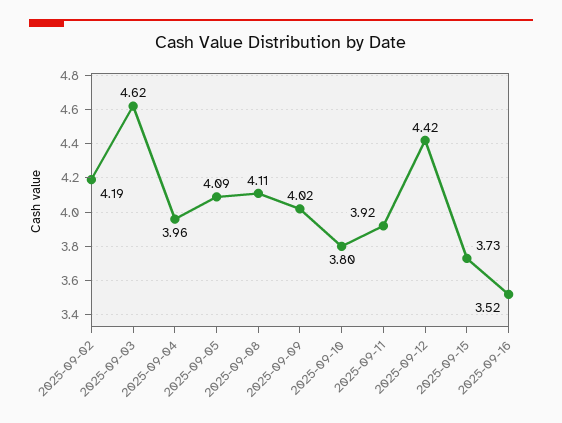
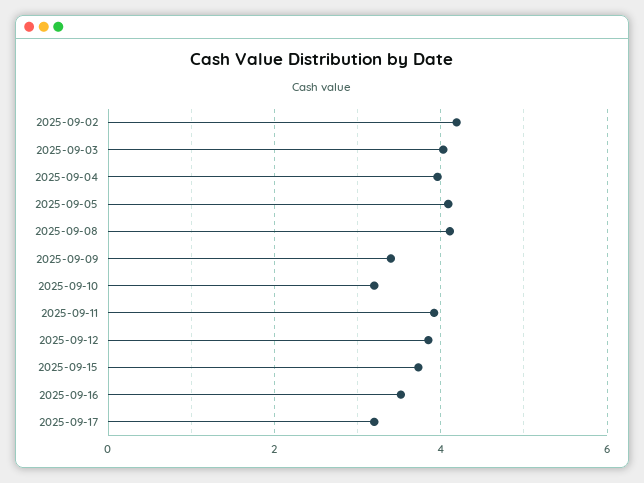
2025-09-03: 4.62 -> 4
2025-09-09: 4.02 -> 3.4
2025-09-10: 3.8 -> 3.2
2025-09-12: 4.42 -> 3.8
2025-09-17: none -> 3.2

